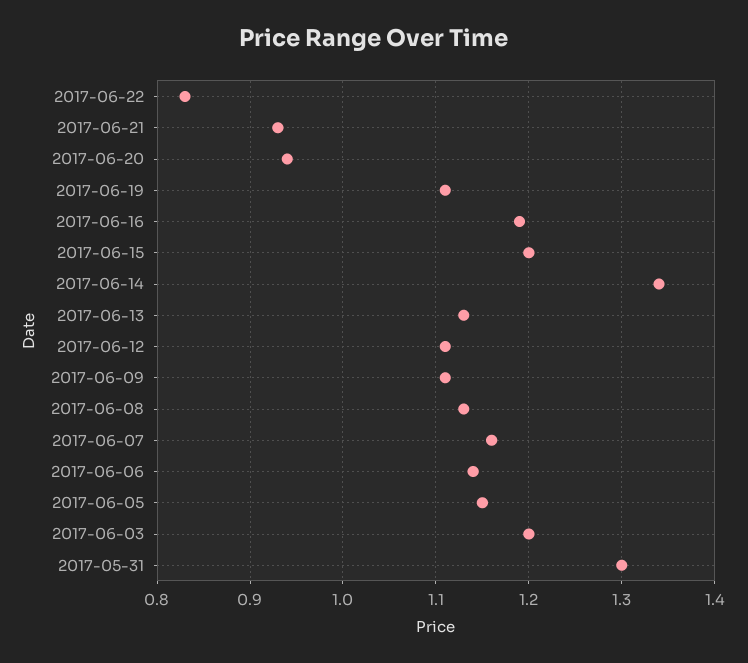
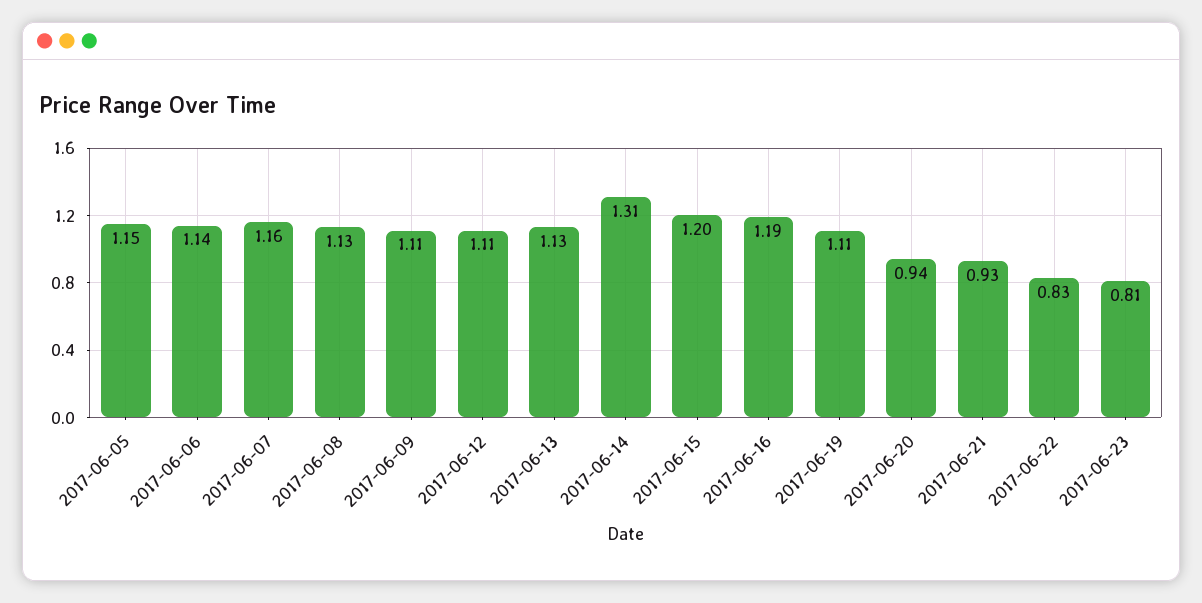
2017-06-14: 1.34 -> 1.31
2017-06-03: 1.2 -> none
2017-05-31: 1.3 -> none
2017-06-23: none -> 0.81

